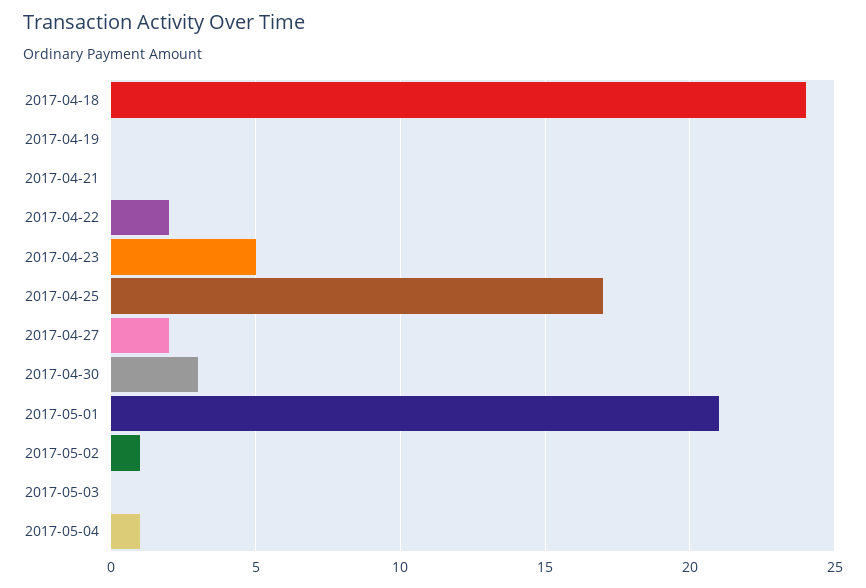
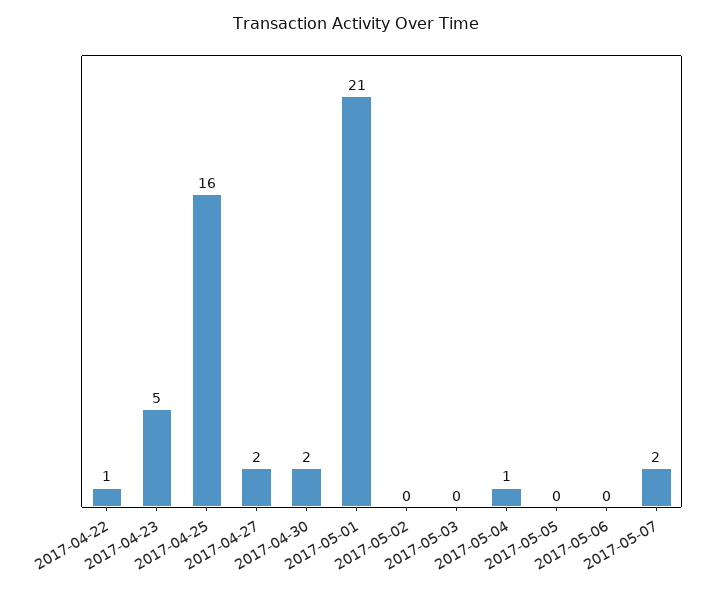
2017-04-18: 24 -> none
2017-04-19: 0 -> none
2017-04-21: 0 -> none
2017-04-22: 2 -> 1
2017-04-25: 17 -> 16
2017-04-30: 3 -> 2
2017-05-02: 1 -> 0
2017-05-05: none -> 0
2017-05-06: none -> 0
2017-05-07: none -> 2

